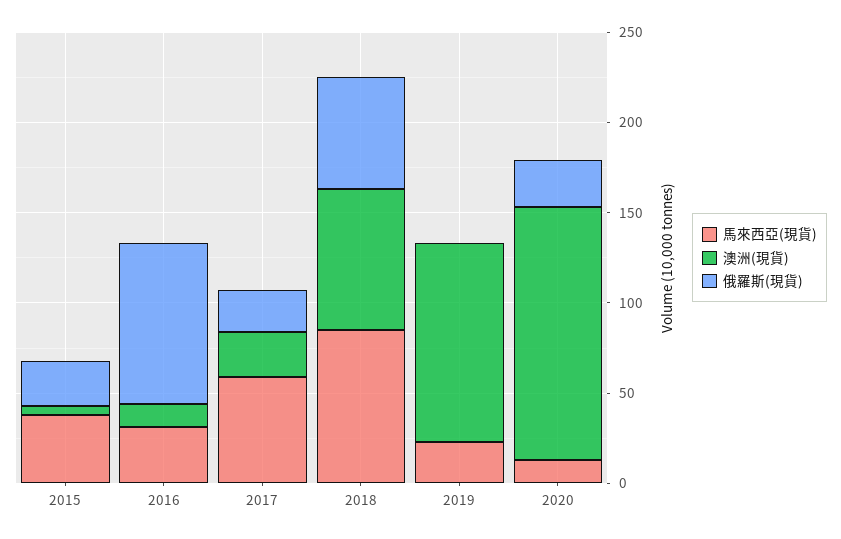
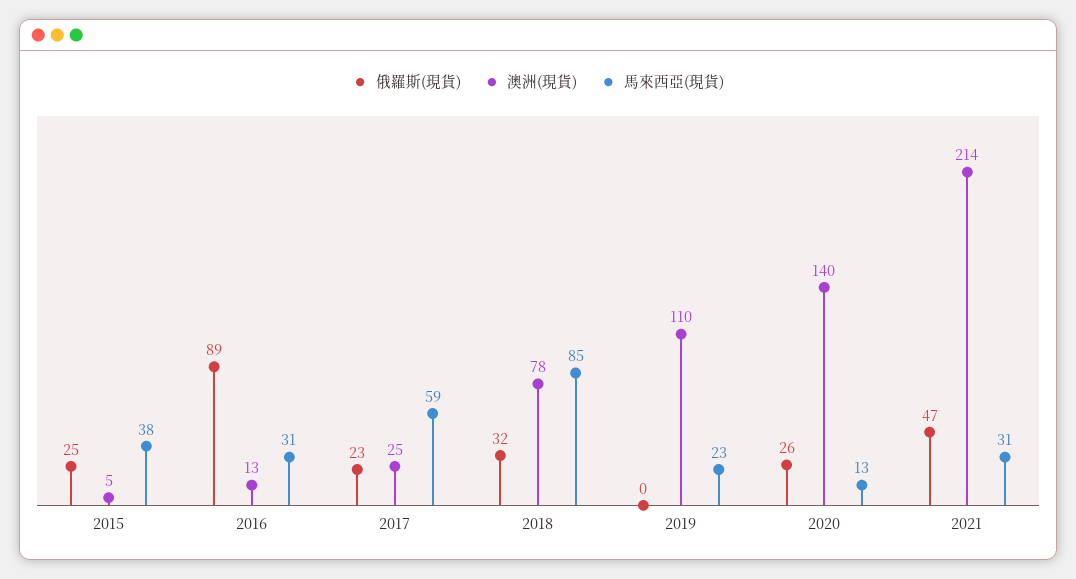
俄羅斯(現貨), 2018: 60 -> 32
俄羅斯(現貨), 2021: none -> 47
澳洲(現貨), 2021: none -> 214
馬來西亞(現貨), 2021: none -> 31

